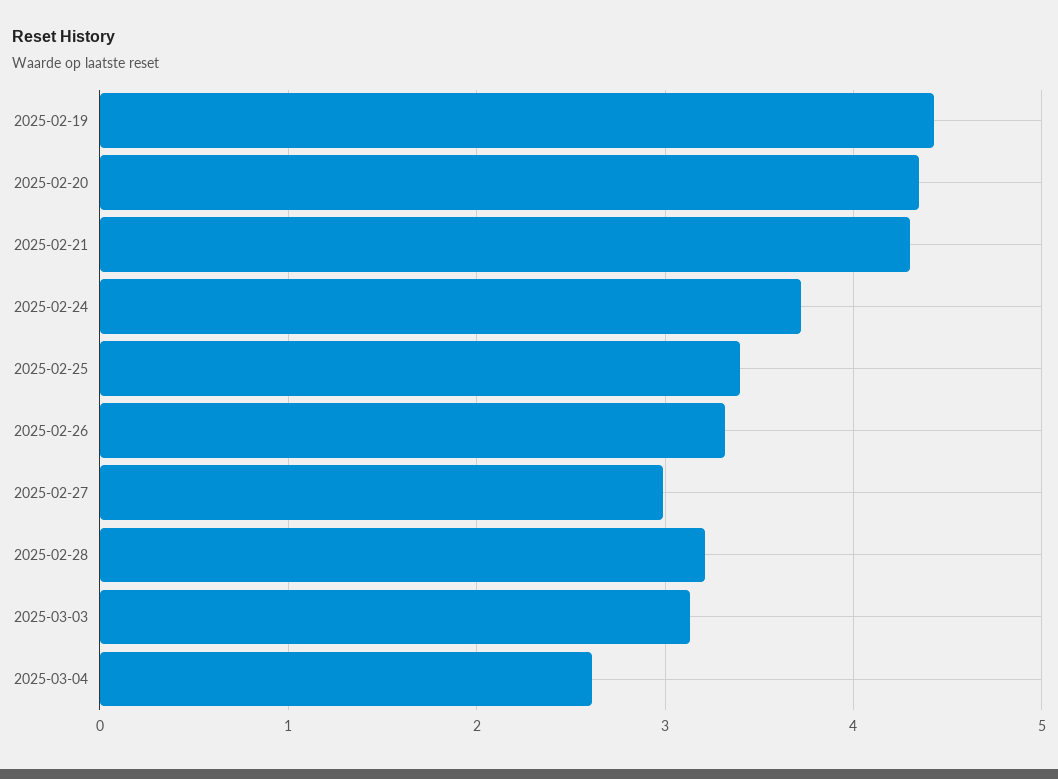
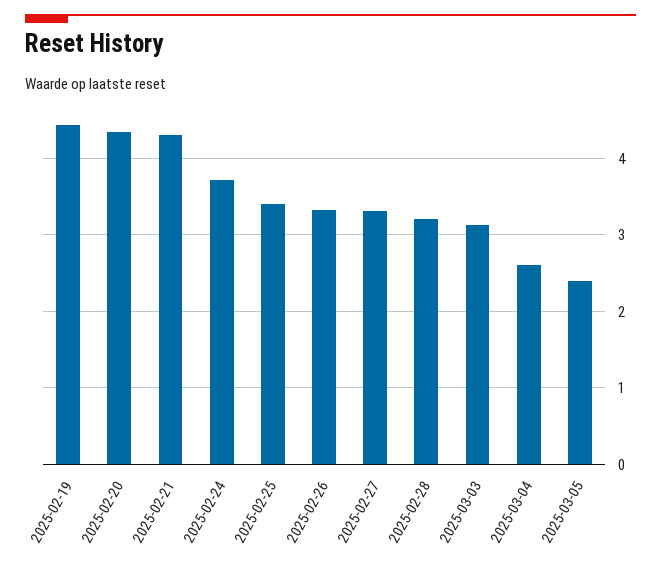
2025-02-27: 3 -> 3.3
2025-03-05: none -> 2.4

